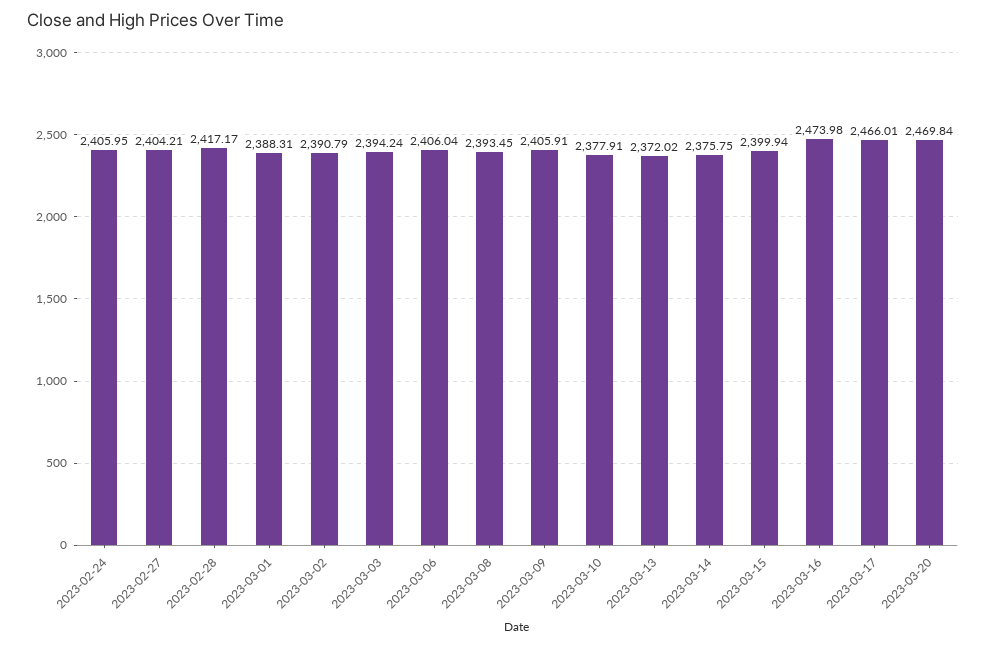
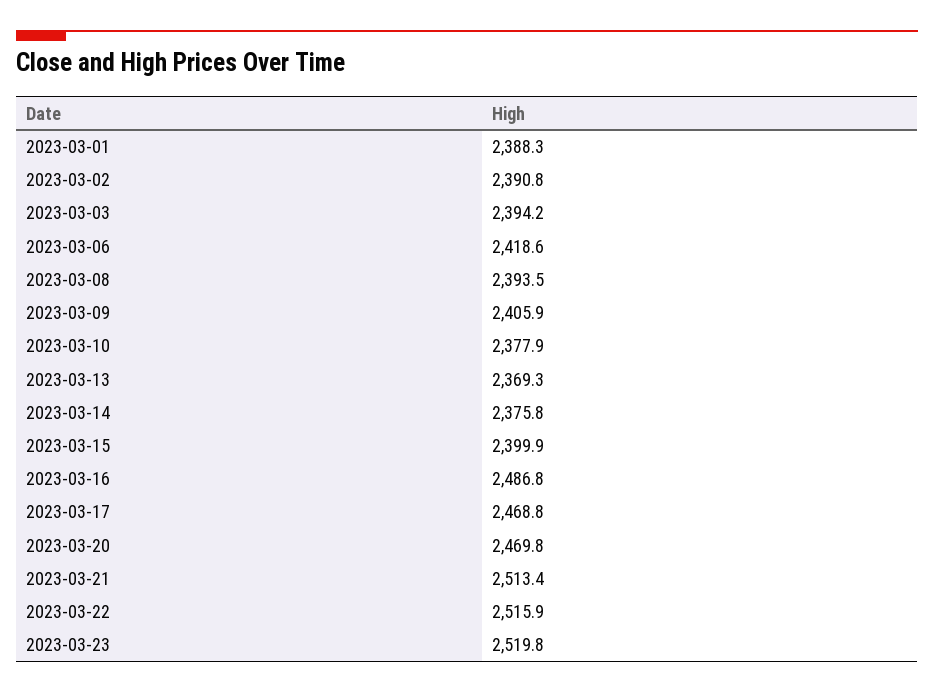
2023-02-24: 2405.95 -> none
2023-02-27: 2404.21 -> none
2023-02-28: 2417.17 -> none
2023-03-06: 2406.04 -> 2418.6
2023-03-13: 2372.02 -> 2369.3
2023-03-16: 2473.98 -> 2486.8
2023-03-17: 2466.01 -> 2468.8
2023-03-21: none -> 2513.4
2023-03-22: none -> 2515.9
2023-03-23: none -> 2519.8

